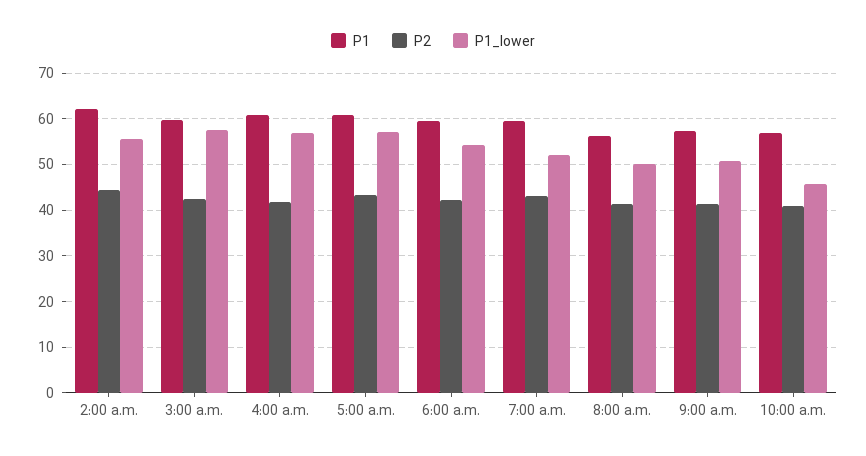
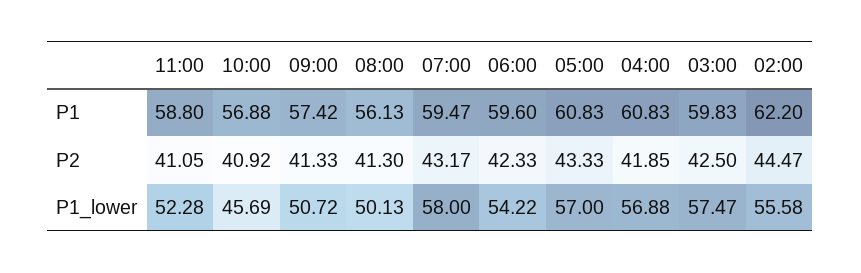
P1_lower, 7:00 a.m.: 52 -> 58
P1, 11:00: none -> 58.8
P2, 11:00: none -> 41.05
P1_lower, 11:00: none -> 52.28

